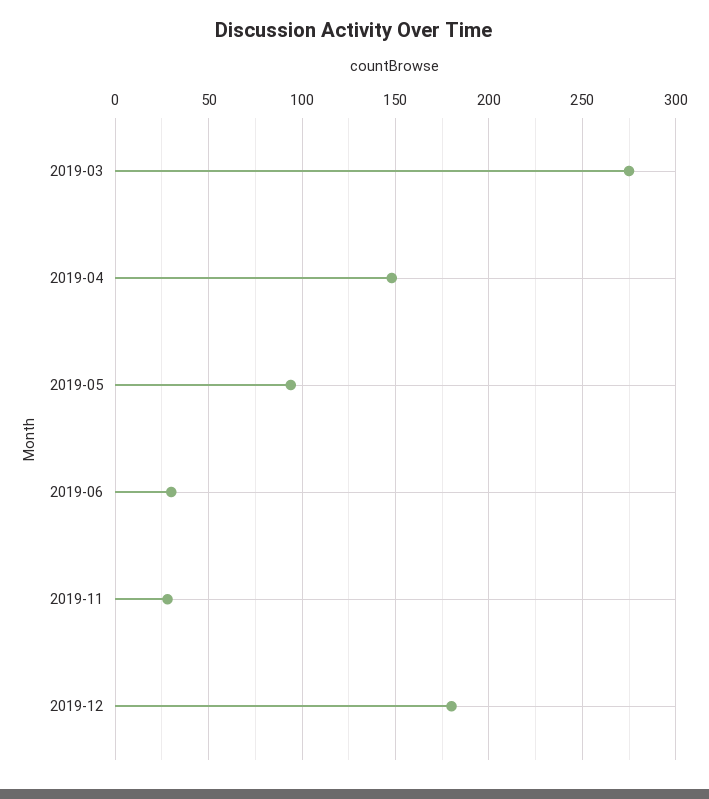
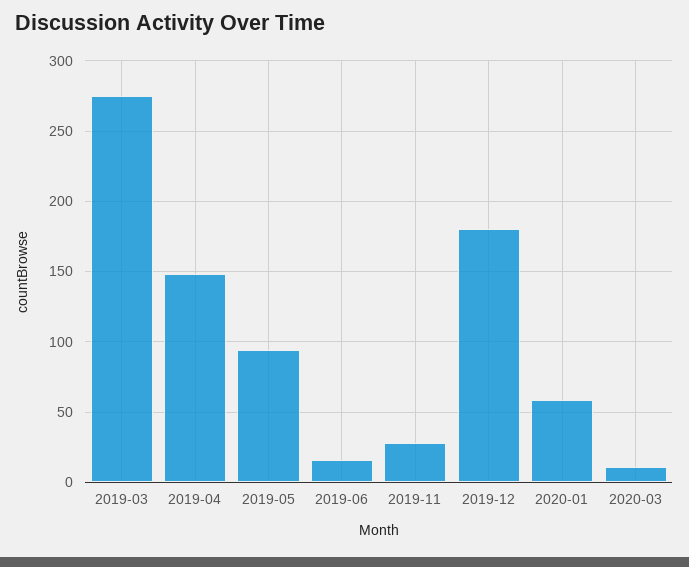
2019-06: 30 -> 15
2020-01: none -> 60
2020-03: none -> 10

